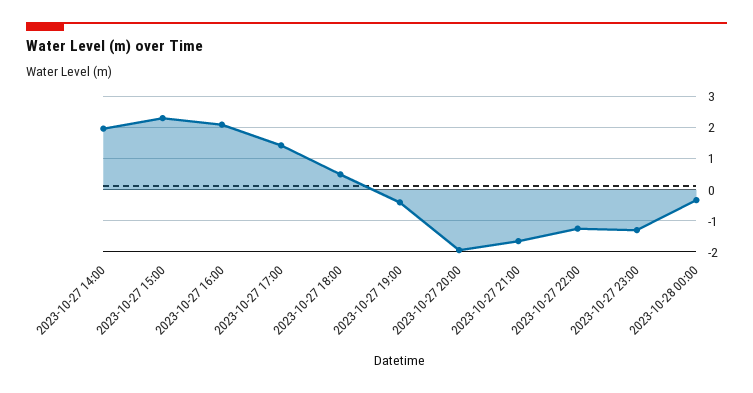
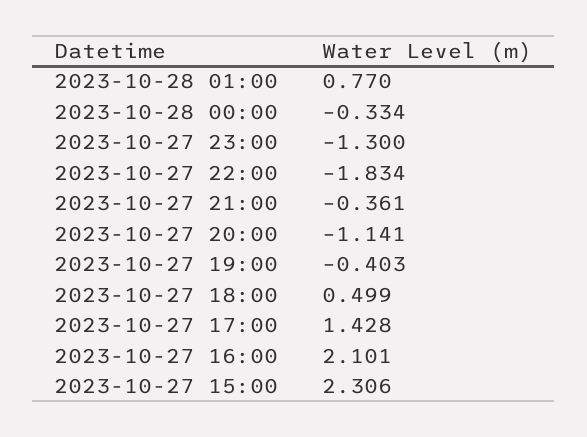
2023-10-27 14:00: 2 -> none
2023-10-27 20:00: -2 -> -1.141
2023-10-27 21:00: -1.6 -> -0.361
2023-10-27 22:00: -1.2 -> -1.834
2023-10-28 01:00: none -> 0.77

